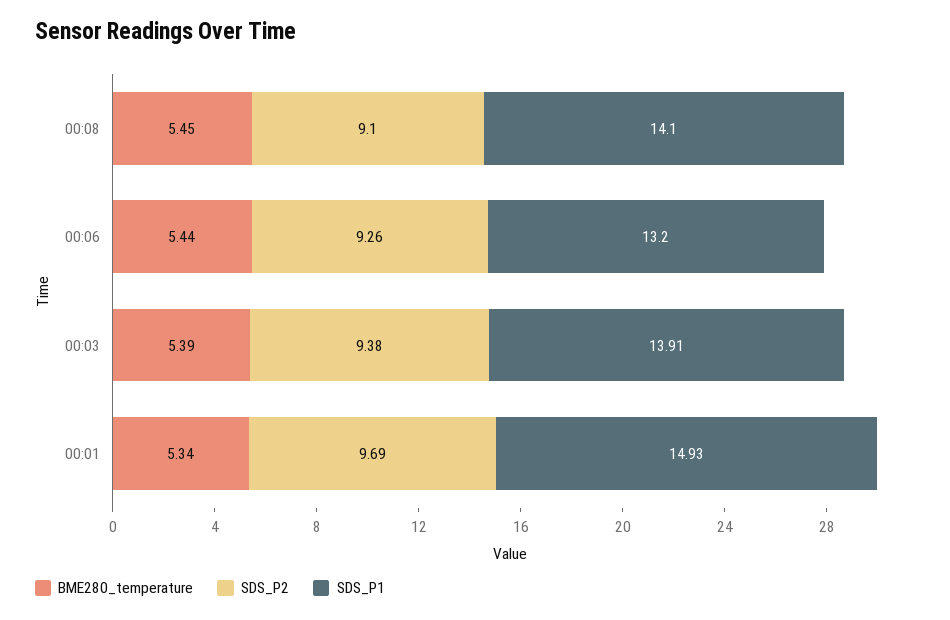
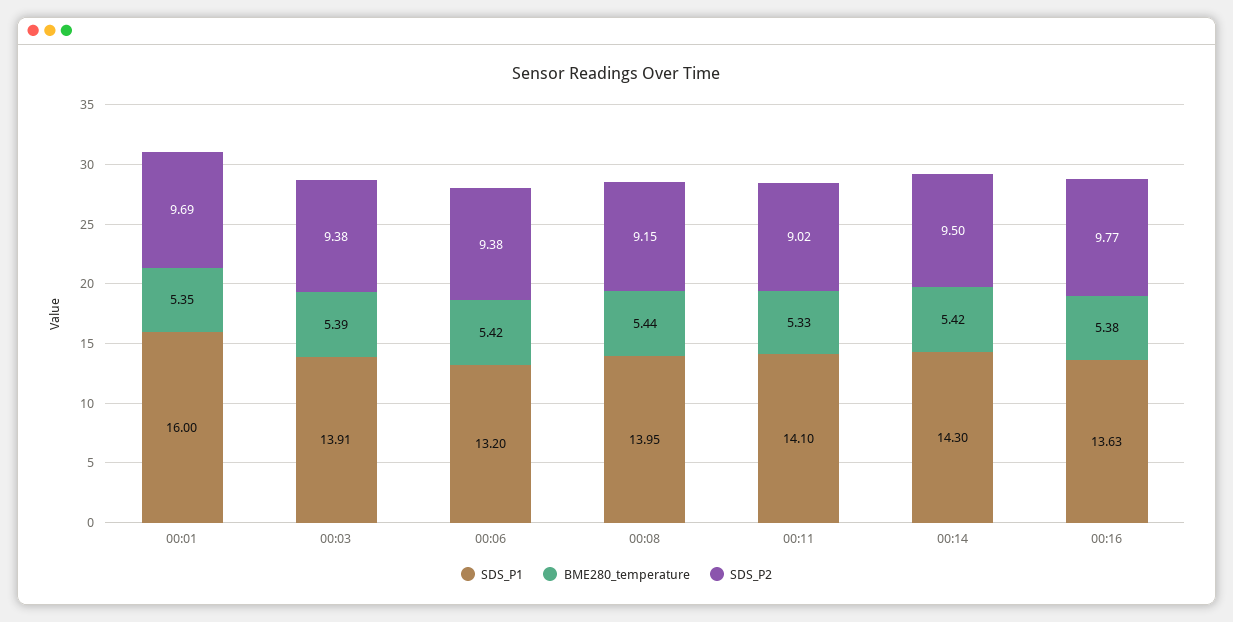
BME280_temperature, 00:08: 5.45 -> 5.44
SDS_P2, 00:08: 9.1 -> 9.15
SDS_P1, 00:08: 14.1 -> 13.95
BME280_temperature, 00:06: 5.44 -> 5.42
SDS_P2, 00:06: 9.26 -> 9.38
BME280_temperature, 00:01: 5.34 -> 5.35
SDS_P1, 00:01: 14.93 -> 16
SDS_P1, 00:11: none -> 14.1
BME280_temperature, 00:11: none -> 5.33
SDS_P2, 00:11: none -> 9.02
SDS_P1, 00:14: none -> 14.3
BME280_temperature, 00:14: none -> 5.42
SDS_P2, 00:14: none -> 9.5
SDS_P1, 00:16: none -> 13.63
BME280_temperature, 00:16: none -> 5.38
SDS_P2, 00:16: none -> 9.77

